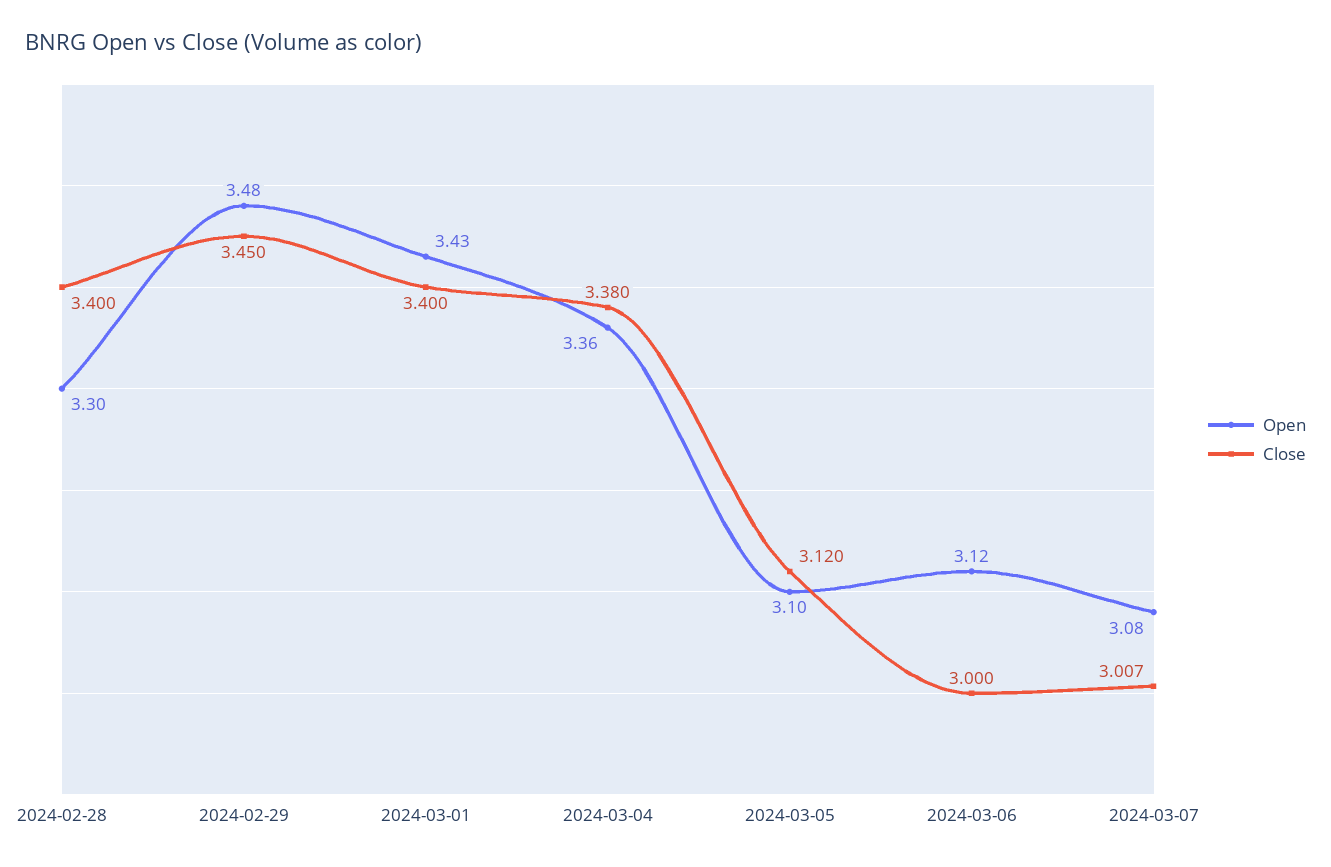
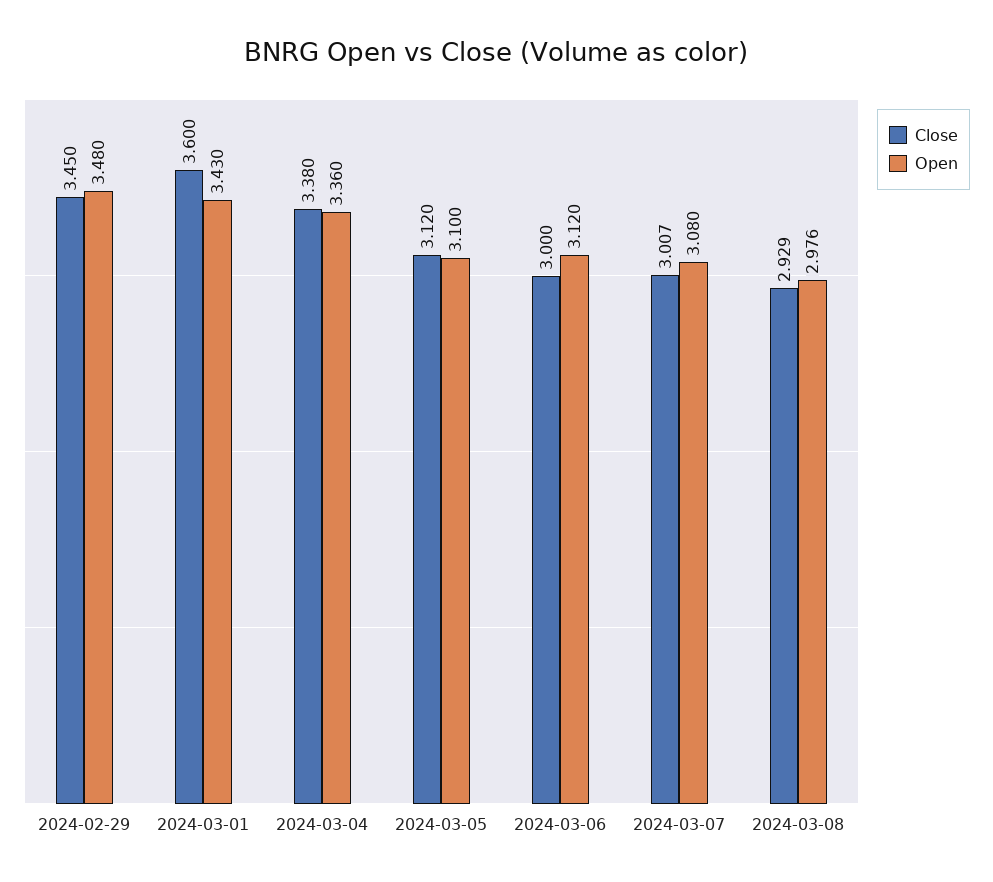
Open, 2024-02-28: 3.3 -> none
Close, 2024-02-28: 3.4 -> none
Close, 2024-03-01: 3.4 -> 3.6
Close, 2024-03-08: none -> 2.929
Open, 2024-03-08: none -> 2.976

